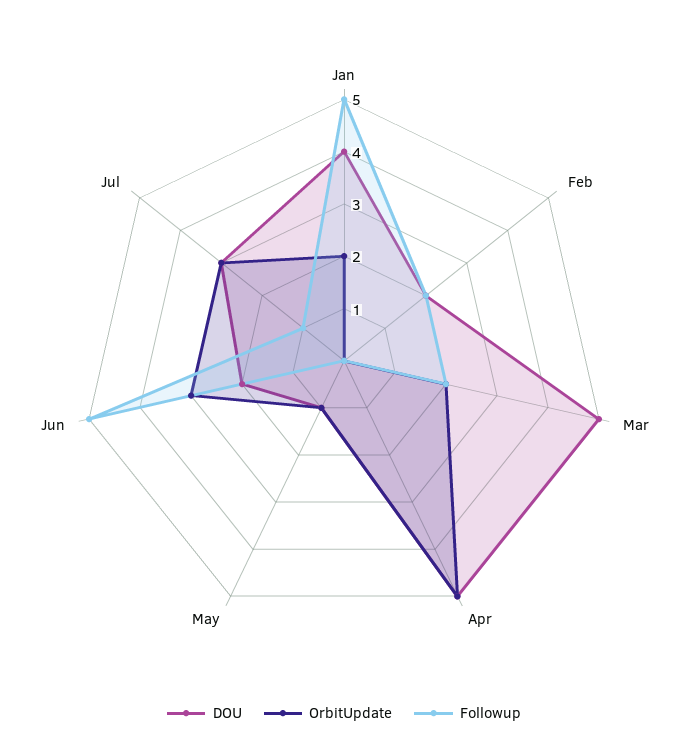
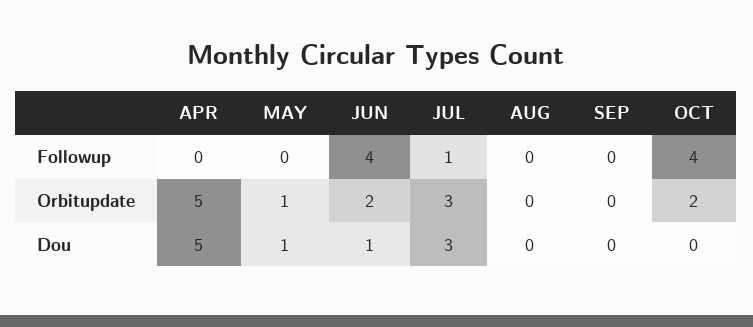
DOU, Jan: 4 -> none
OrbitUpdate, Jan: 2 -> none
Followup, Jan: 5 -> none
DOU, Feb: 2 -> none
OrbitUpdate, Feb: 0 -> none
Followup, Feb: 2 -> none
DOU, Mar: 5 -> none
OrbitUpdate, Mar: 2 -> none
Followup, Mar: 2 -> none
DOU, Jun: 2 -> 1
OrbitUpdate, Jun: 3 -> 2
Followup, Jun: 5 -> 4
Followup, AUG: none -> 0
Followup, SEP: none -> 0
Followup, OCT: none -> 4
OrbitUpdate, AUG: none -> 0
OrbitUpdate, SEP: none -> 0
OrbitUpdate, OCT: none -> 2
DOU, AUG: none -> 0
DOU, SEP: none -> 0
DOU, OCT: none -> 0

